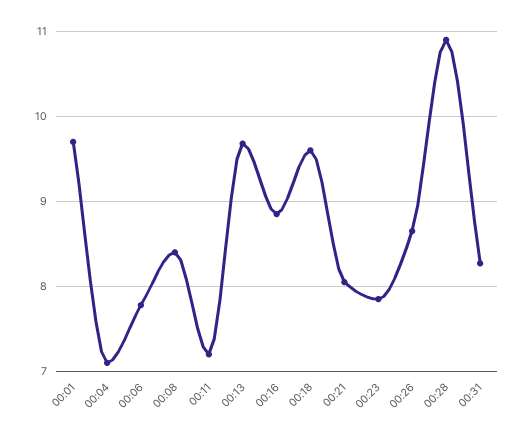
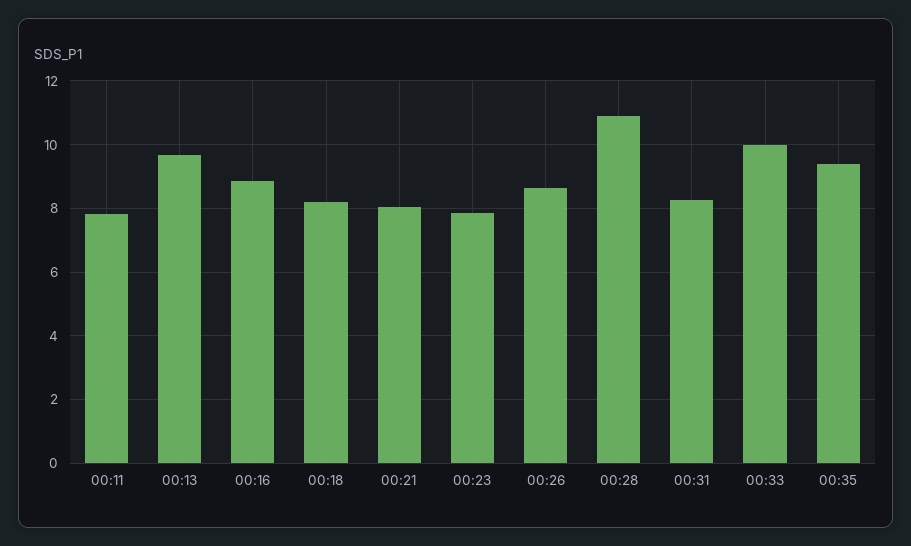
00:01: 9.7 -> none
00:04: 7.1 -> none
00:06: 7.8 -> none
00:08: 8.4 -> none
00:11: 7.2 -> 7.8
00:18: 9.6 -> 8.2
00:33: none -> 10
00:35: none -> 9.4

